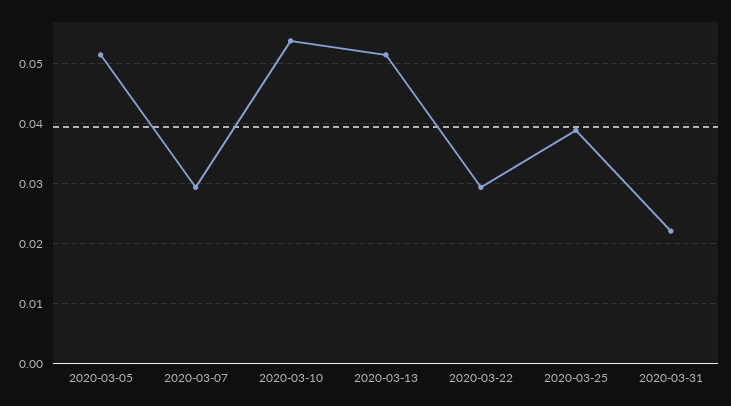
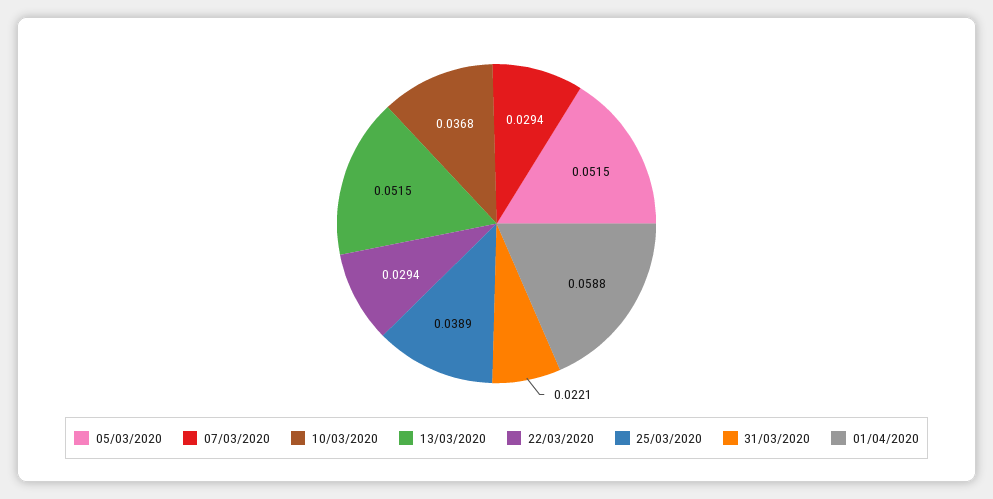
2020-03-10: 0.054 -> 0.0368
01/04/2020: none -> 0.0588

